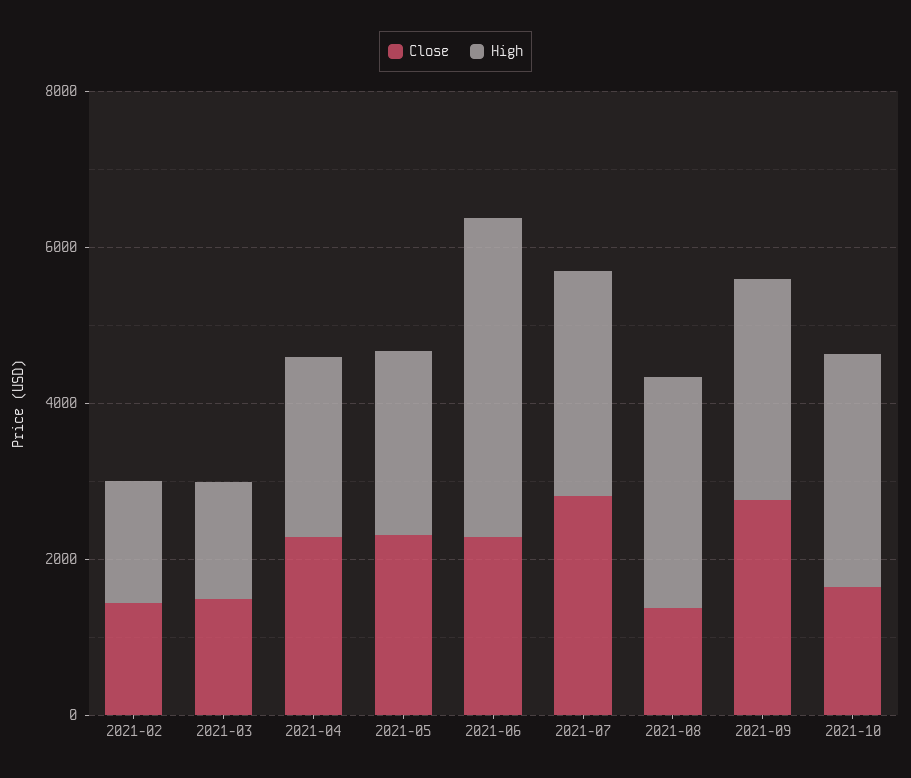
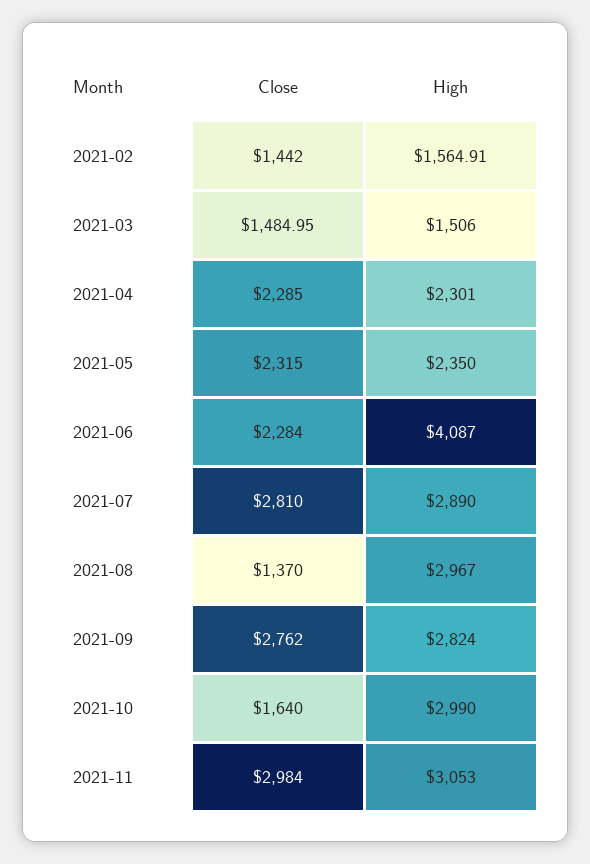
Close, 2021-11: none -> 2984
High, 2021-11: none -> 3053

